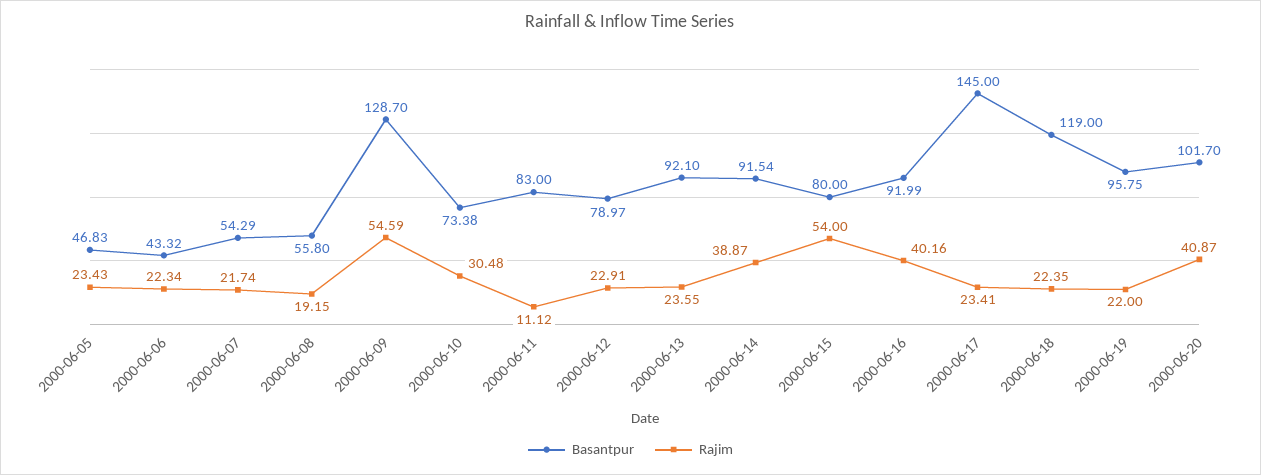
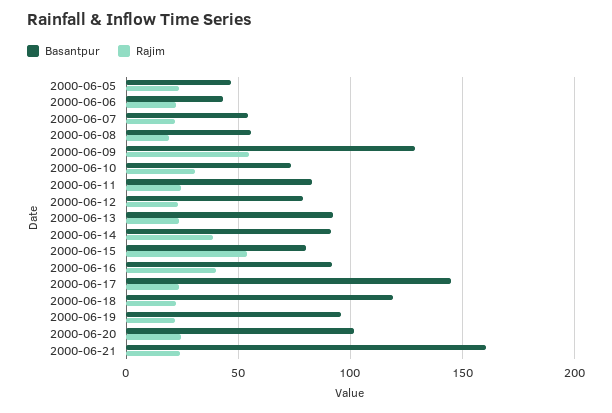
Rajim, 2000-06-11: 11.12 -> 25
Rajim, 2000-06-20: 40.87 -> 25
Basantpur, 2000-06-21: none -> 160
Rajim, 2000-06-21: none -> 25

